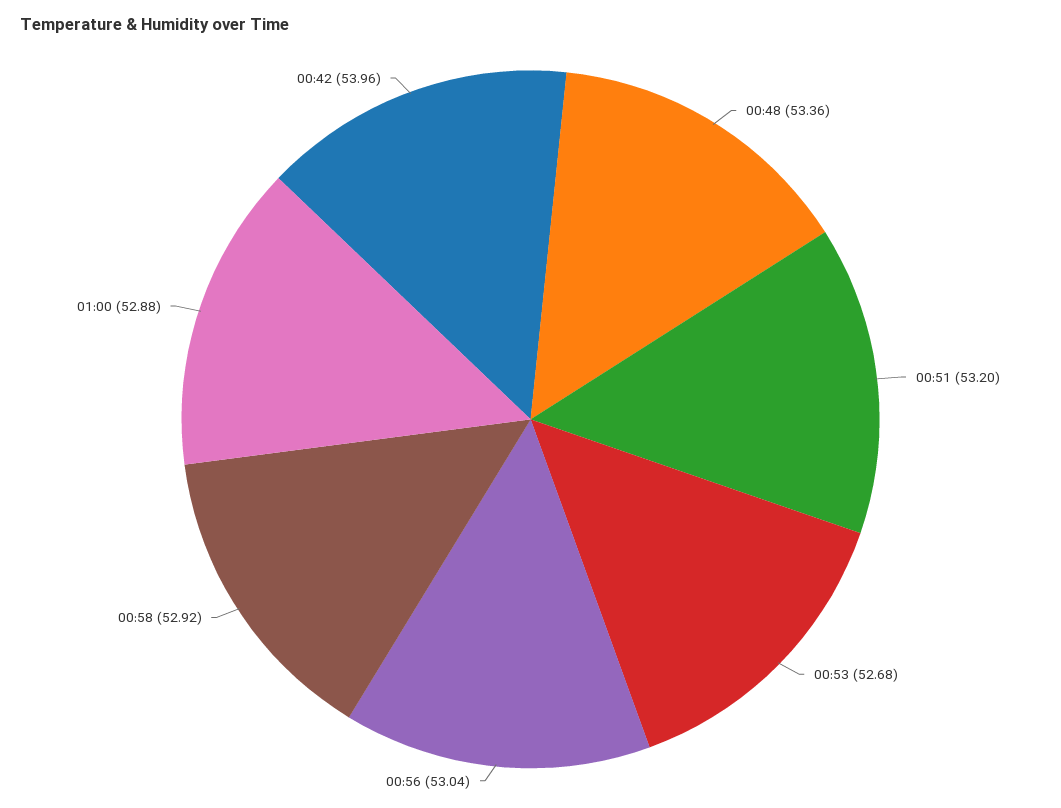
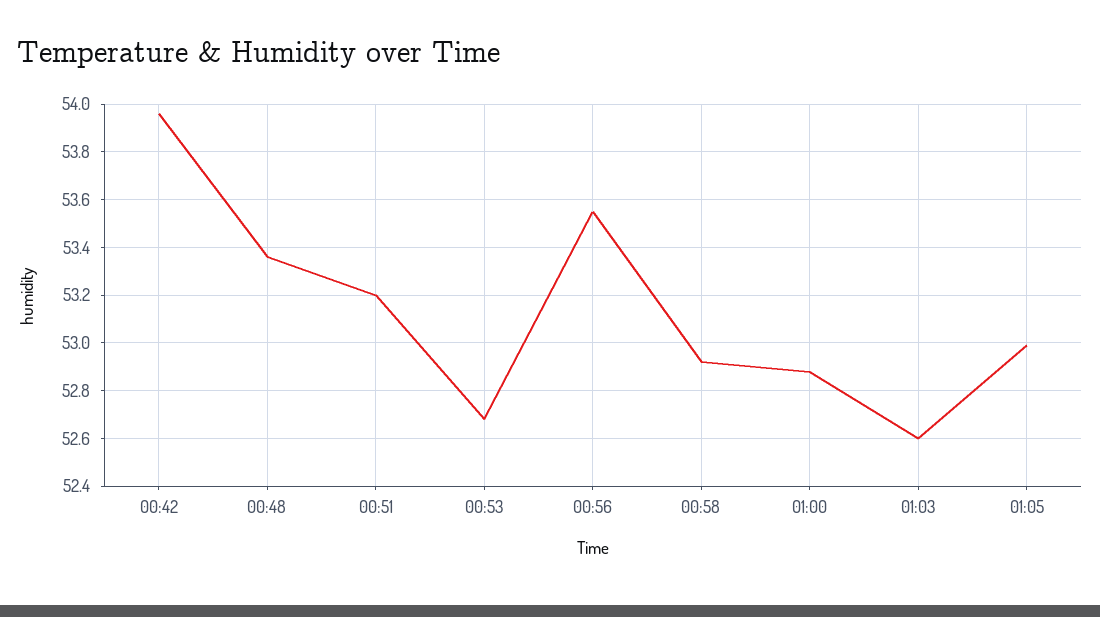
00:56: 53.04 -> 53.55
01:03: none -> 52.6
01:05: none -> 53

